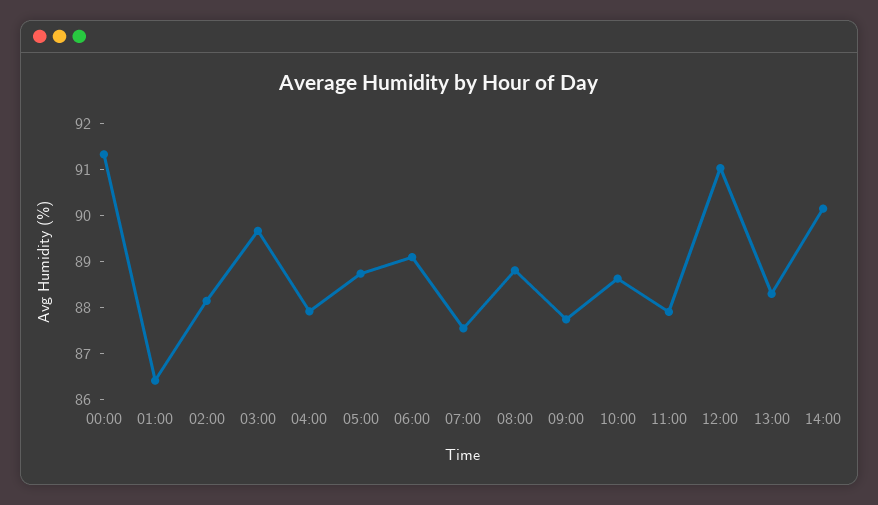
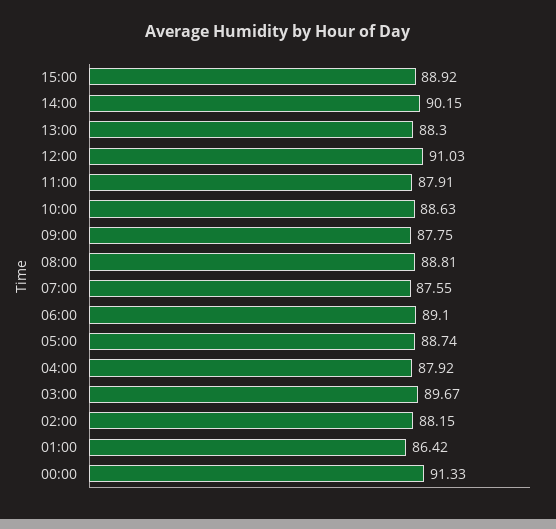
15:00: none -> 88.92

